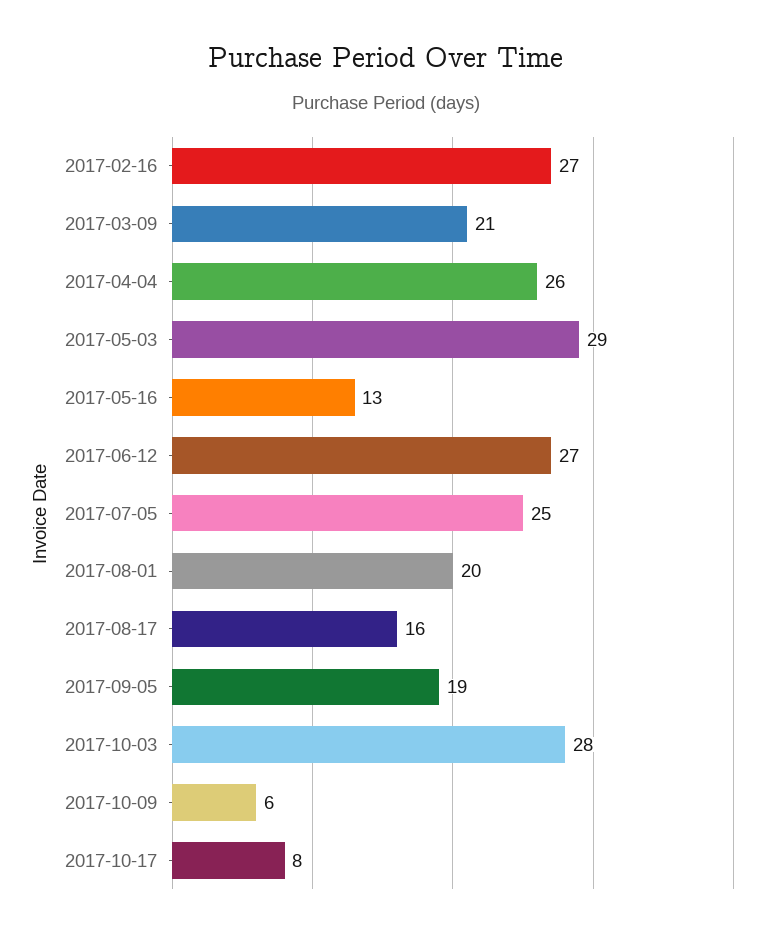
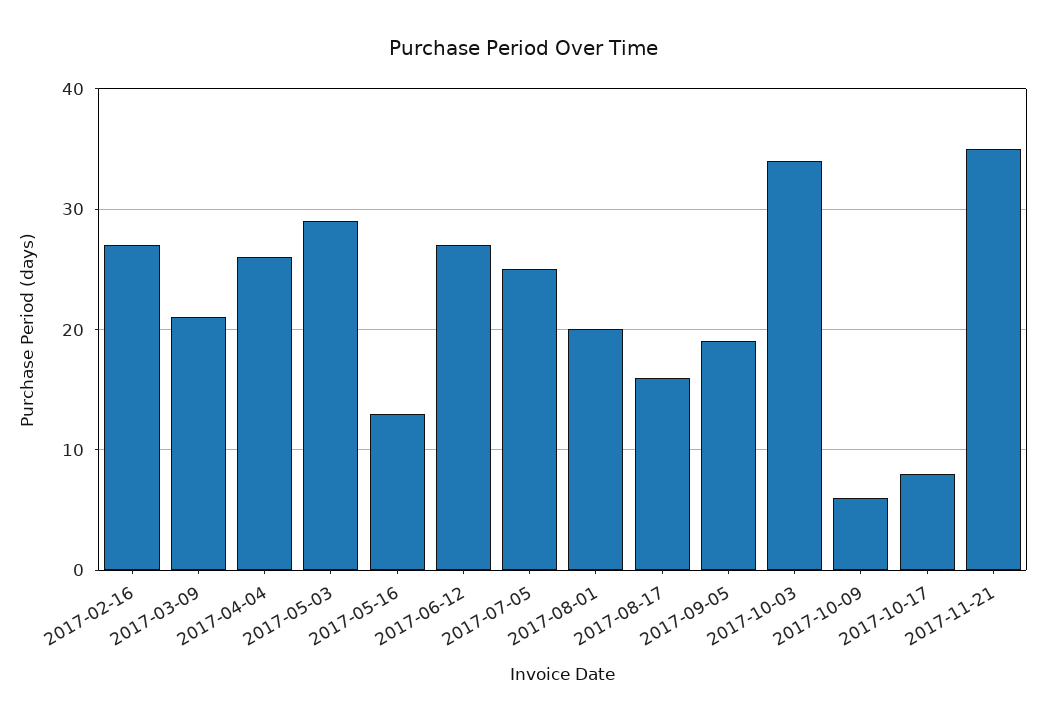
2017-10-03: 28 -> 34
2017-11-21: none -> 35

